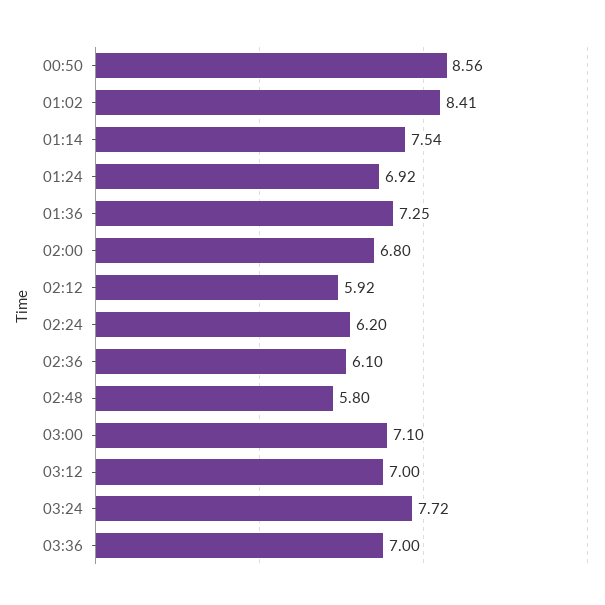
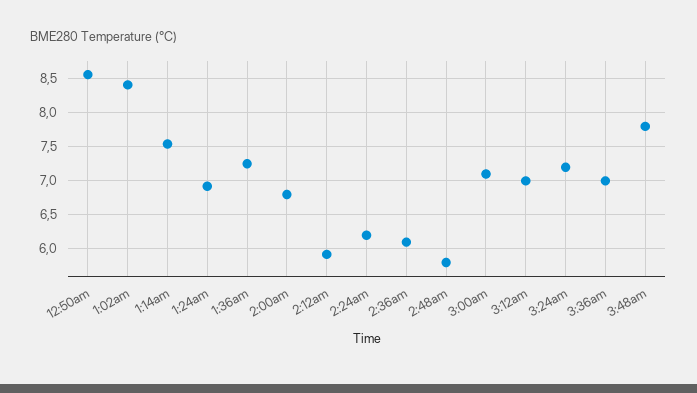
03:24: 7.72 -> 7.2
3:48am: none -> 7.8

